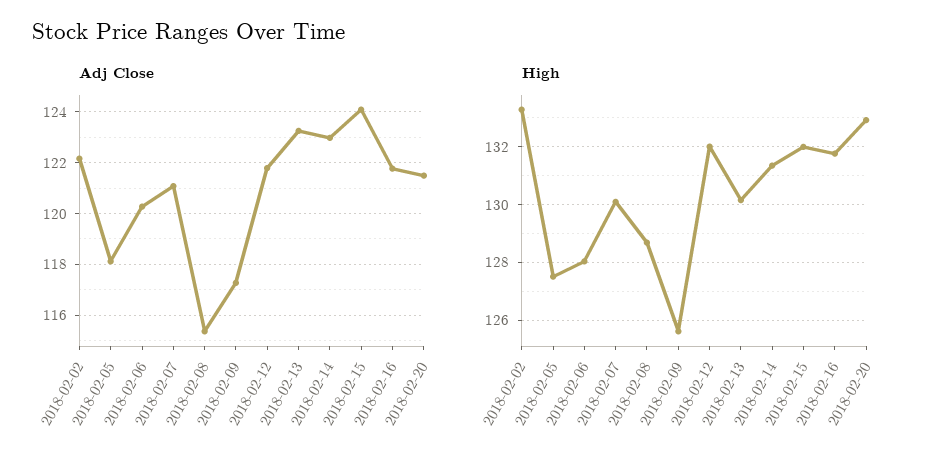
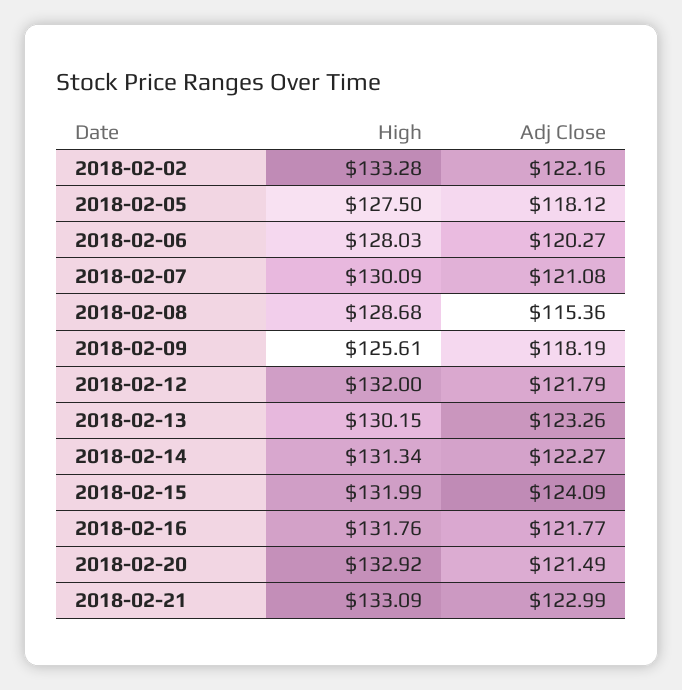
Adj Close, 2018-02-09: 117.25 -> 118.19
Adj Close, 2018-02-14: 123 -> 122.27
High, 2018-02-21: none -> 133.09
Adj Close, 2018-02-21: none -> 122.99

